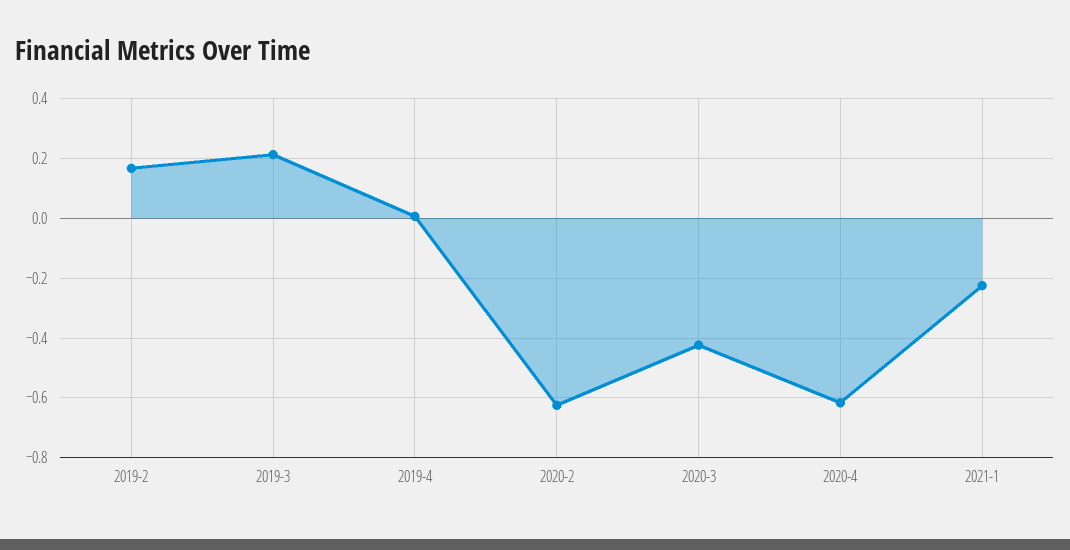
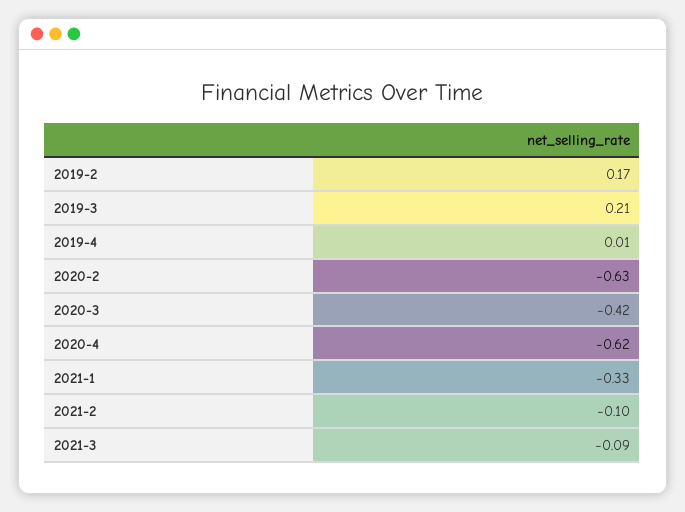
2021-1: -0.225 -> -0.33
2021-2: none -> -0.1
2021-3: none -> -0.09

